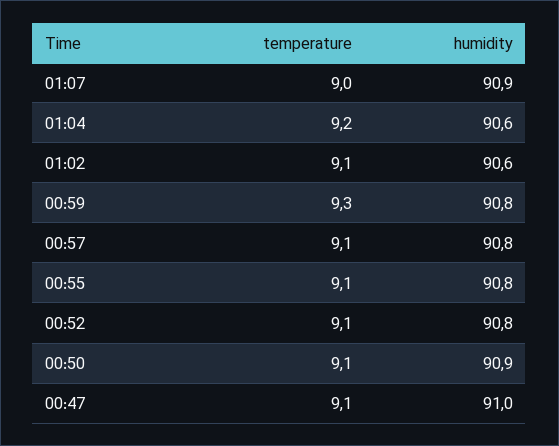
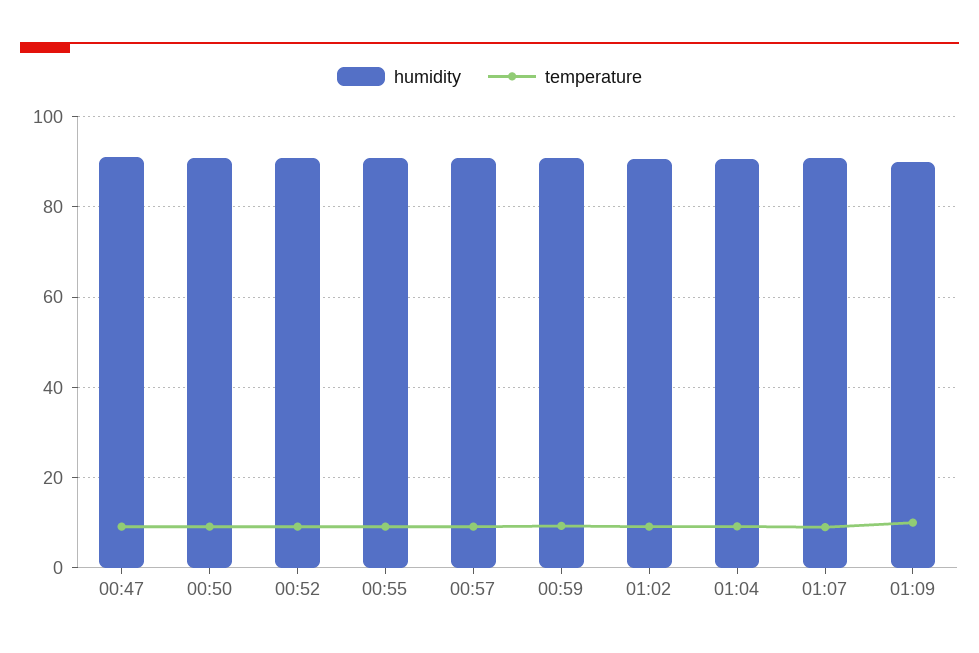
humidity, 01:09: none -> 90
temperature, 01:09: none -> 10

